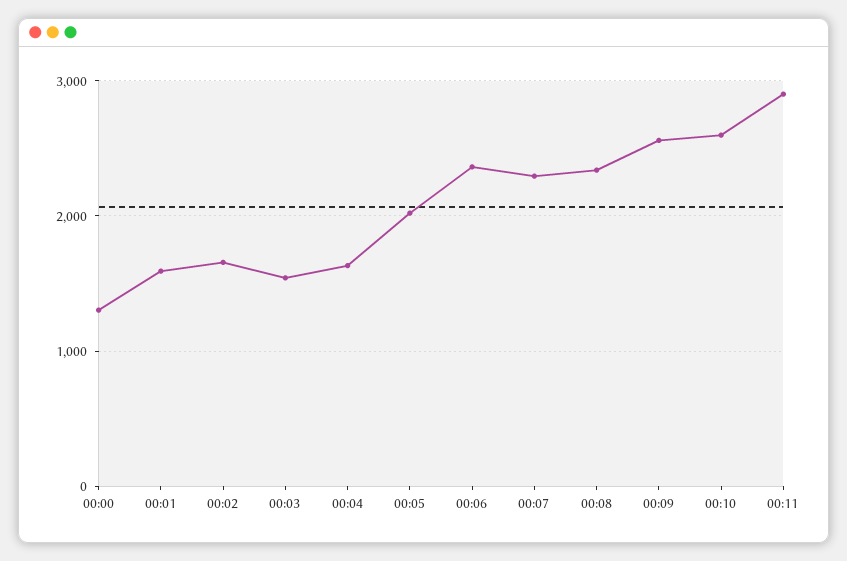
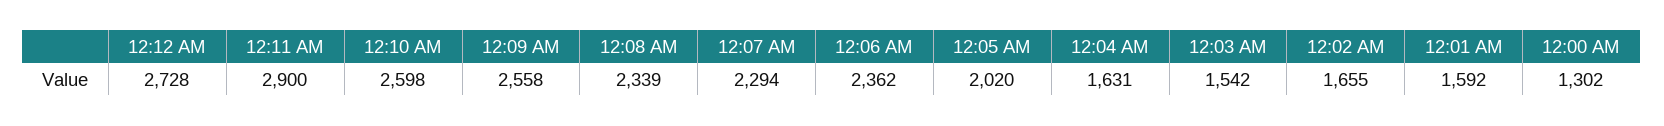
12:12 AM: none -> 2728

